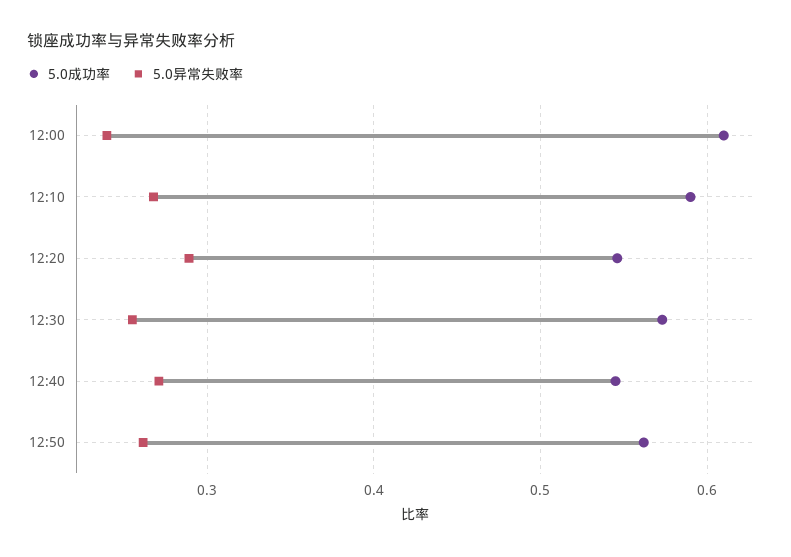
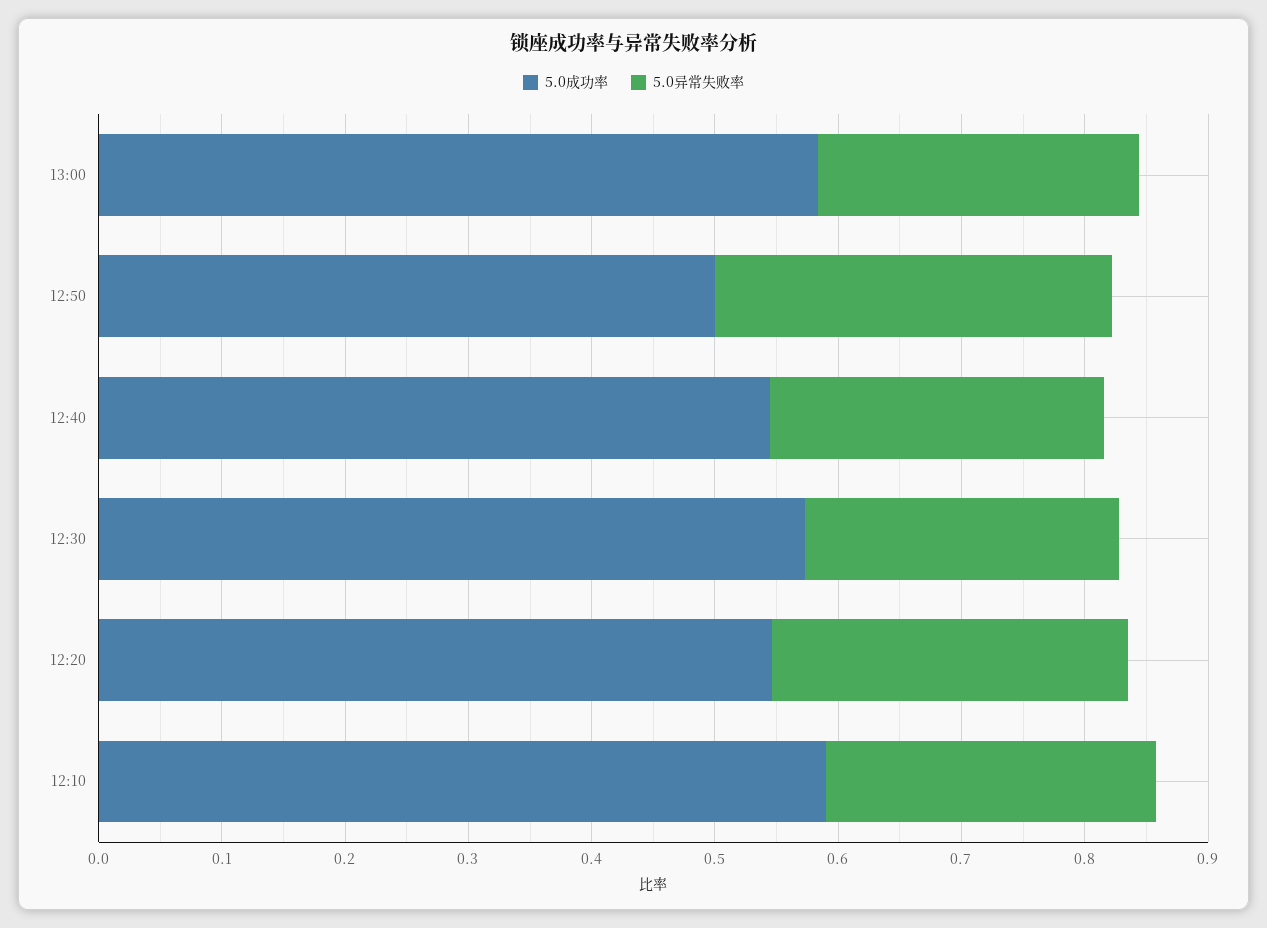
5.0成功率, 12:00: 0.61 -> none
5.0异常失败率, 12:00: 0.24 -> none
5.0成功率, 12:50: 0.56 -> 0.5
5.0异常失败率, 12:50: 0.26 -> 0.32
5.0成功率, 13:00: none -> 0.58
5.0异常失败率, 13:00: none -> 0.26

